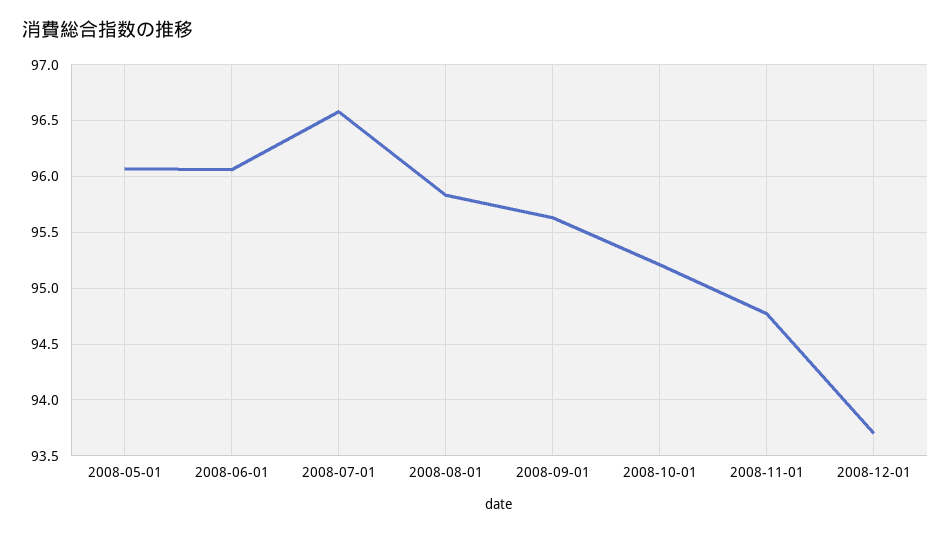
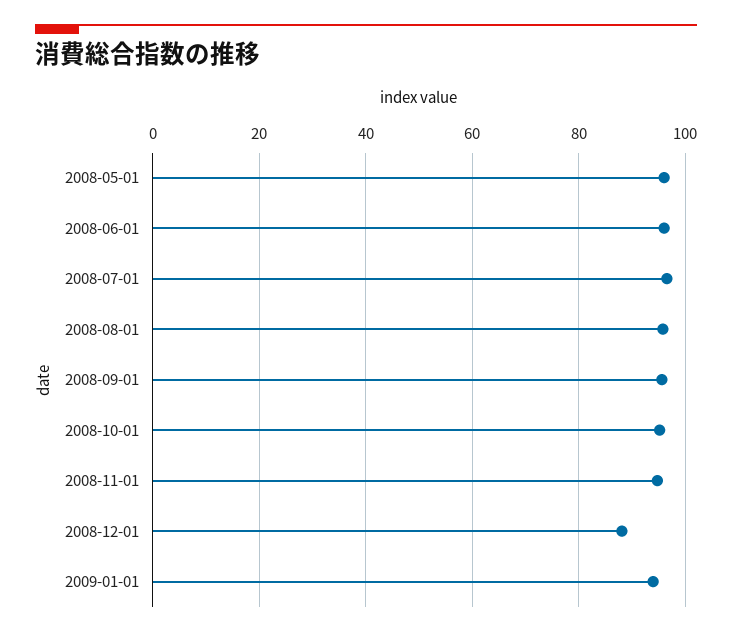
2008-12-01: 93.7 -> 88
2009-01-01: none -> 94

